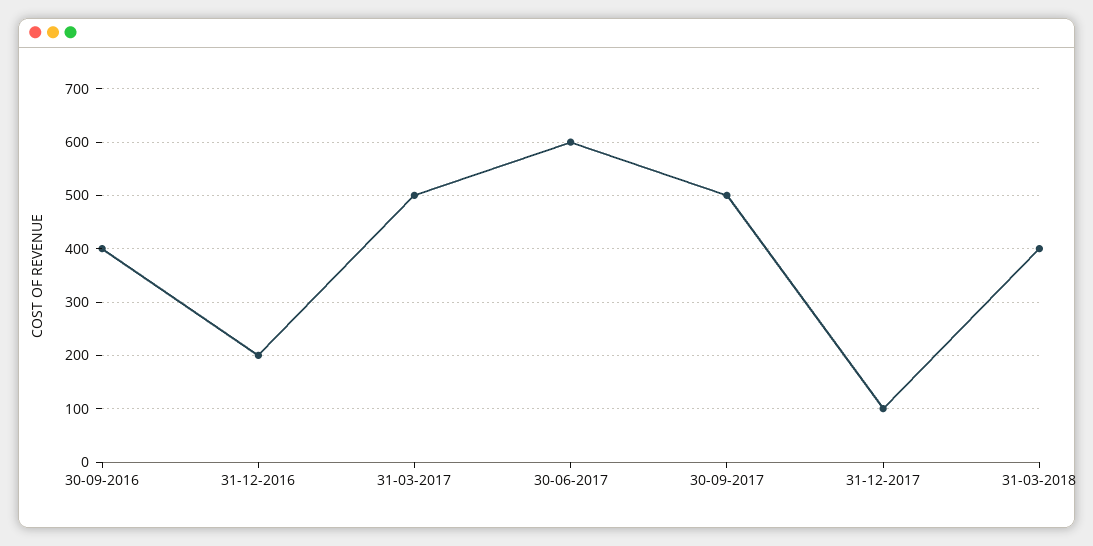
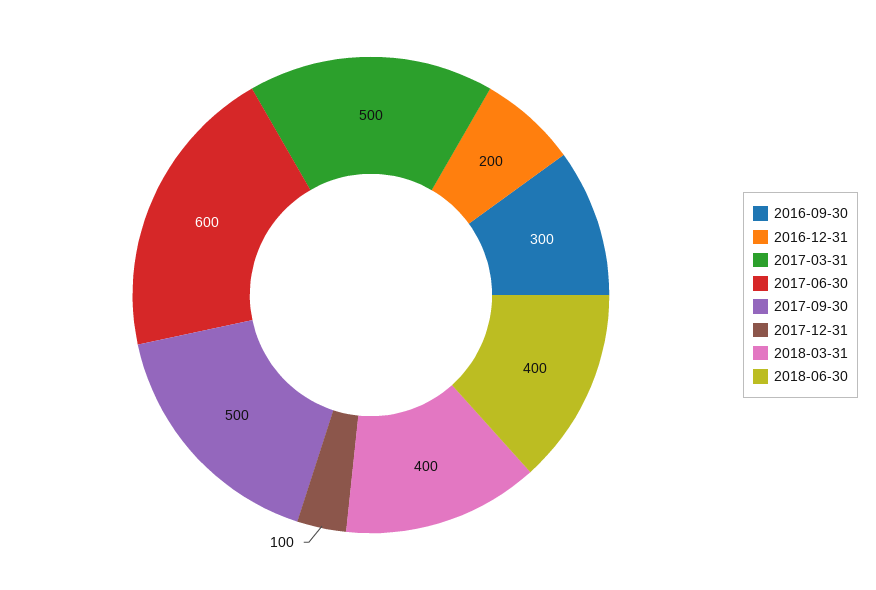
30-09-2016: 400 -> 300
2018-06-30: none -> 400

